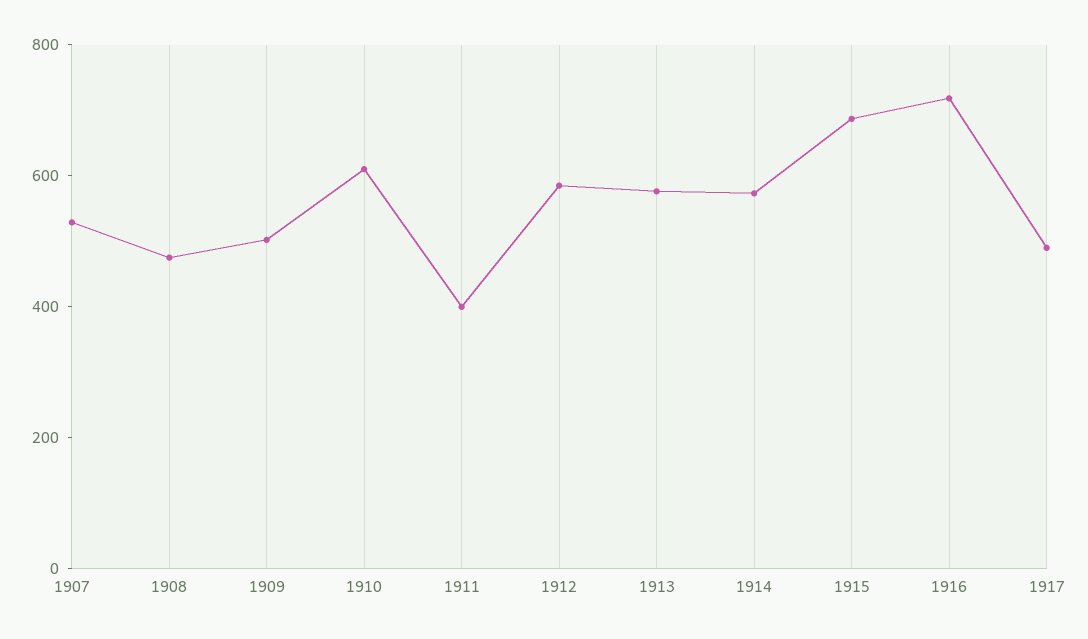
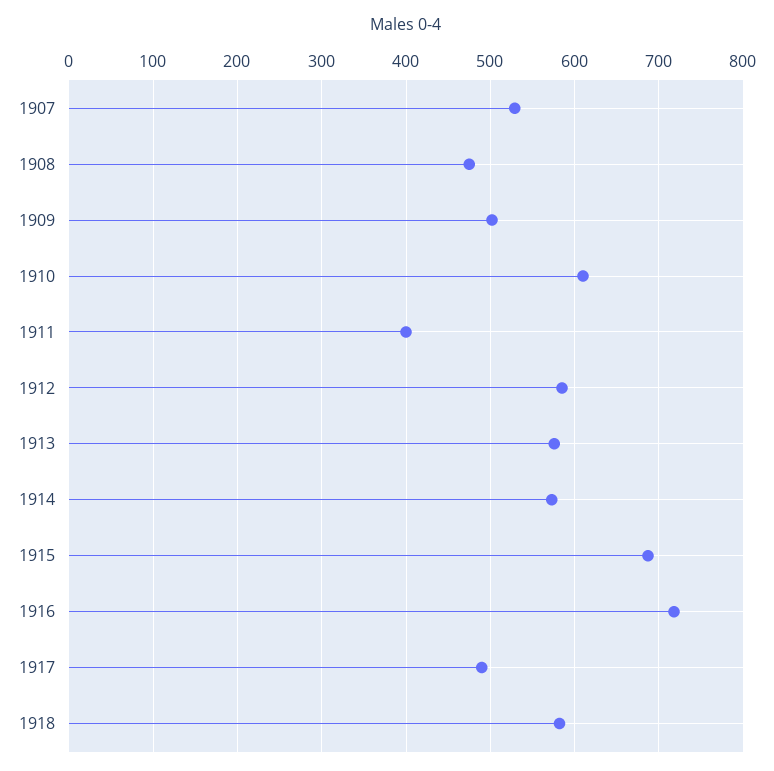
1918: none -> 580

